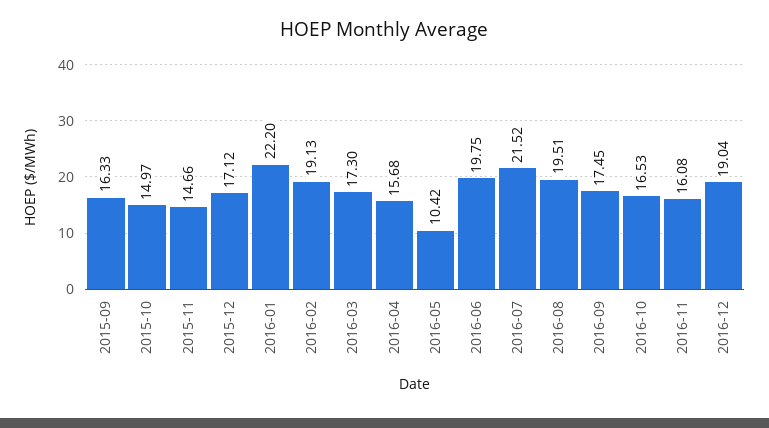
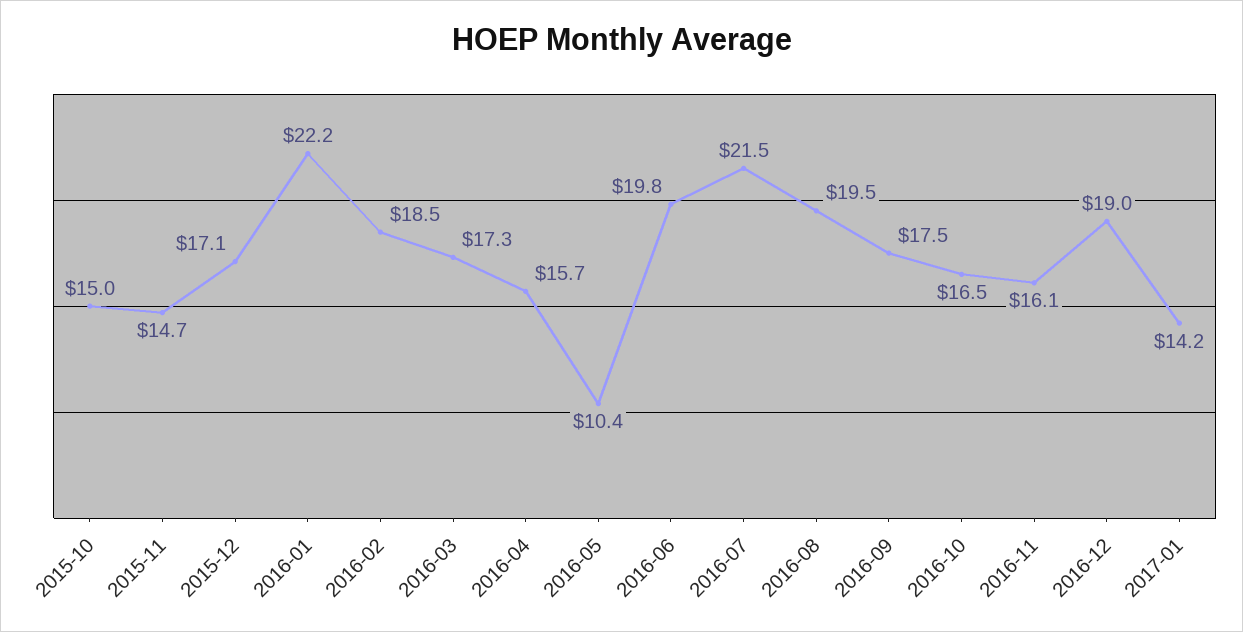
2015-09: 16.33 -> none
2016-02: 19.13 -> 18.5
2017-01: none -> 14.2

